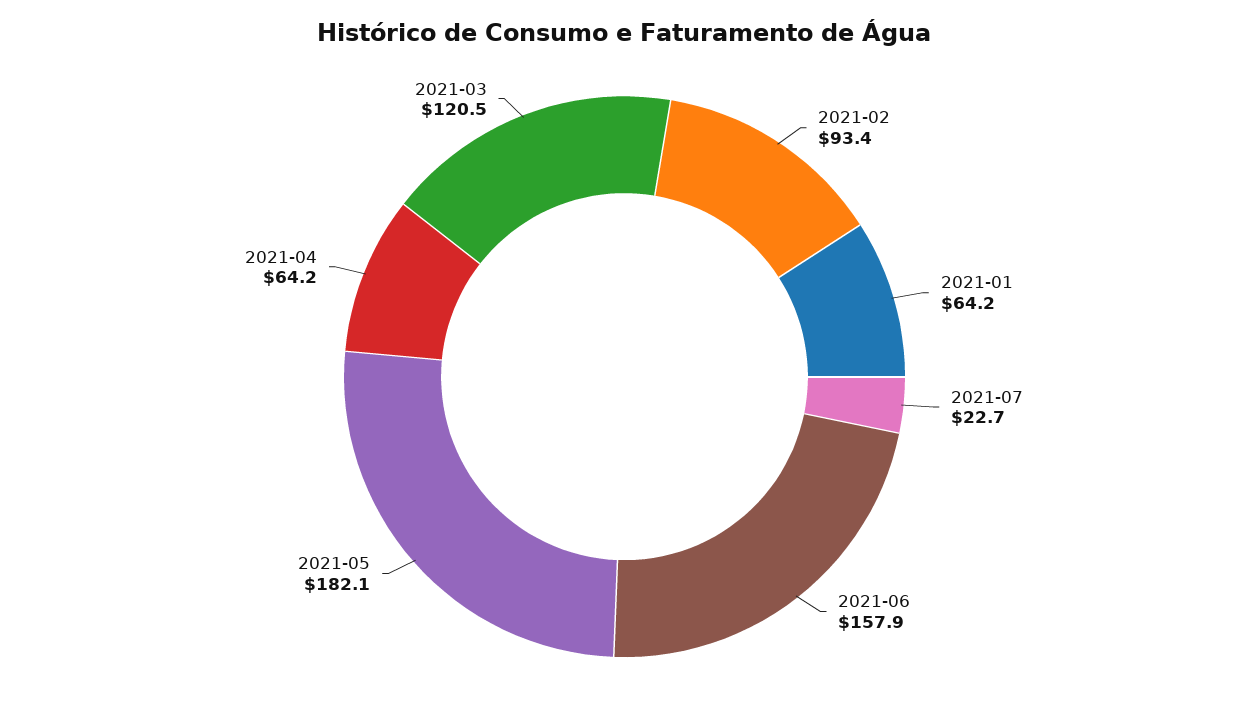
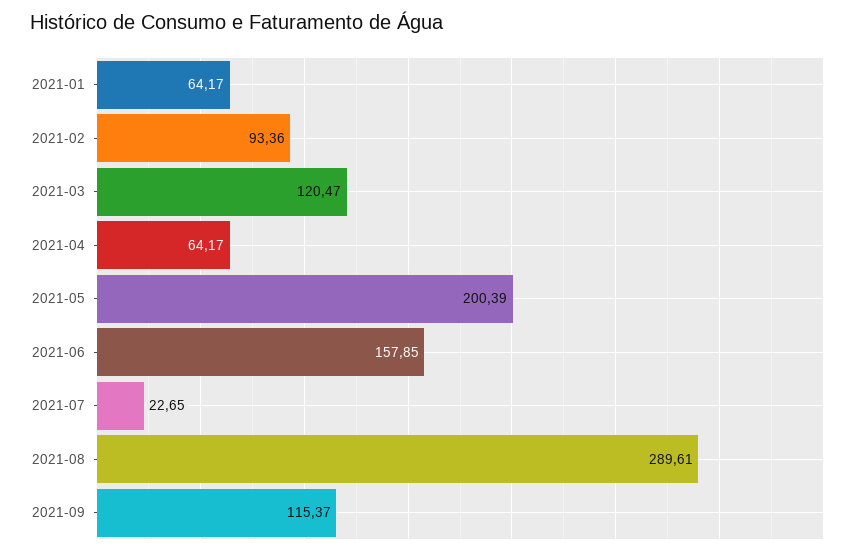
2021-05: 182.1 -> 200.39
2021-08: none -> 289.61
2021-09: none -> 115.37

